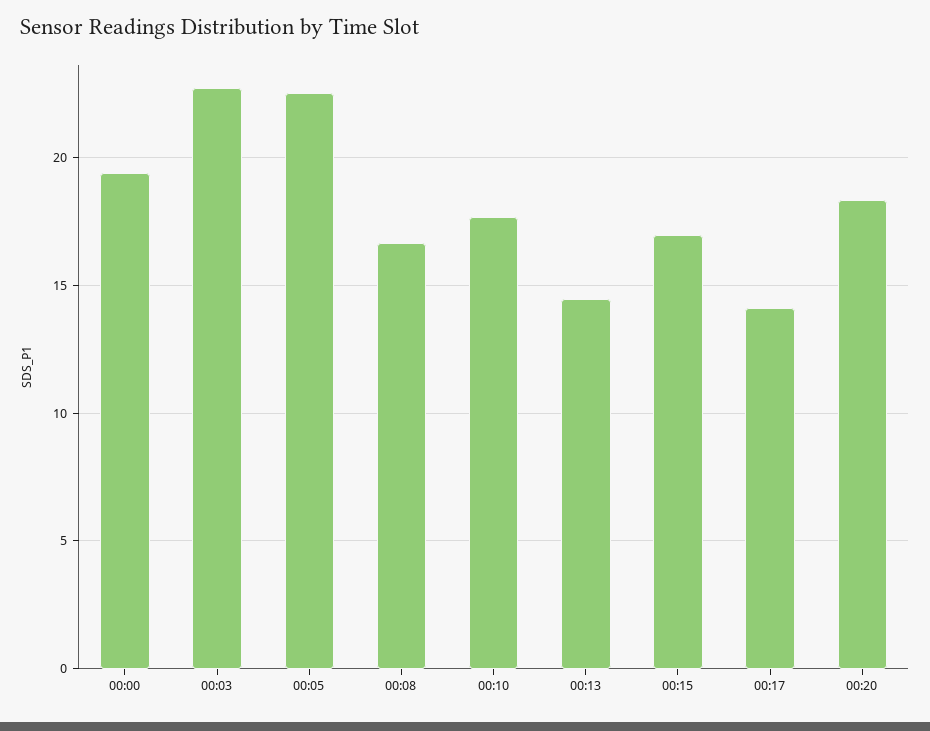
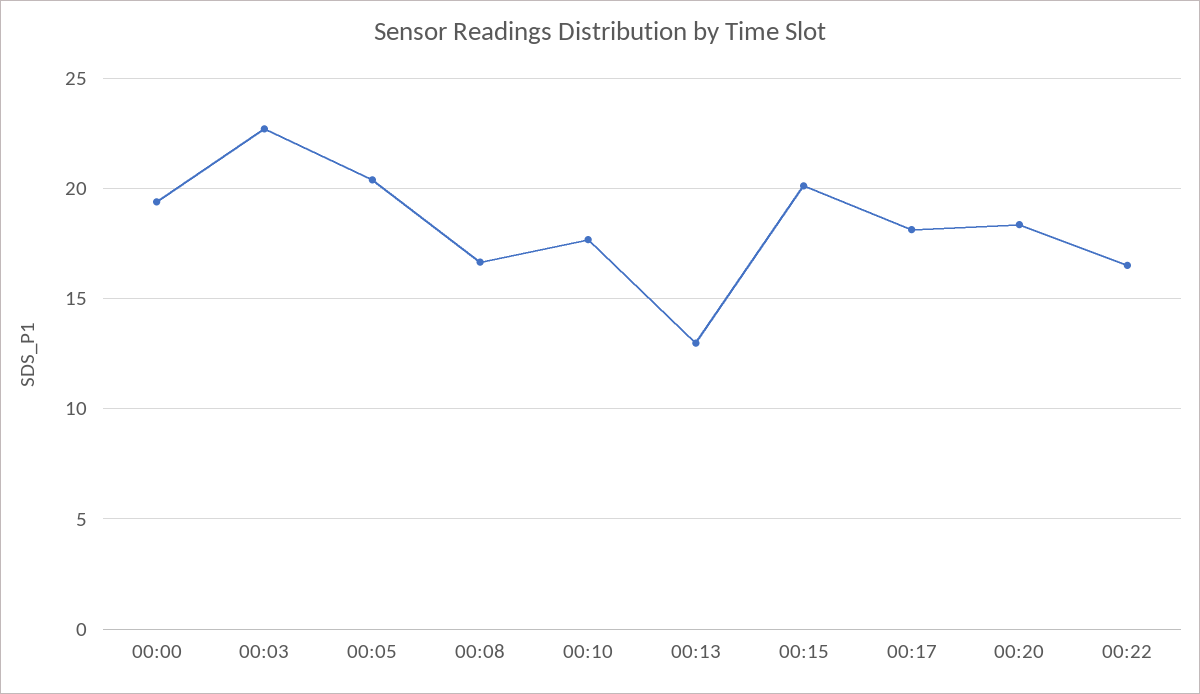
00:05: 22.5 -> 20.5
00:13: 14.5 -> 13
00:15: 17 -> 20
00:17: 14 -> 18
00:22: none -> 16.5

